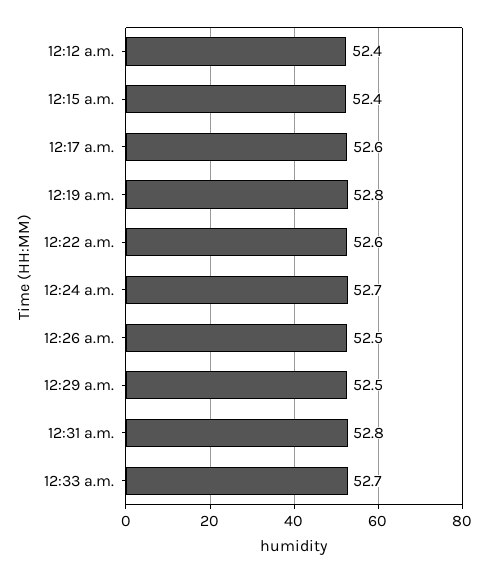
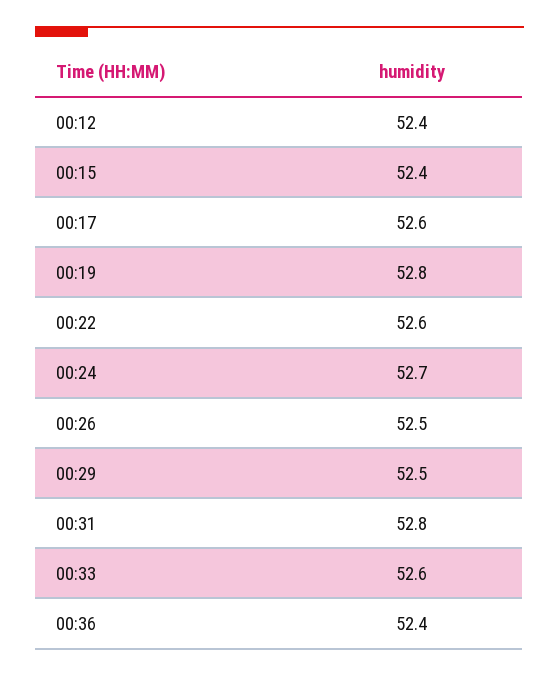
12:33 a.m.: 52.7 -> 52.6
00:36: none -> 52.4

